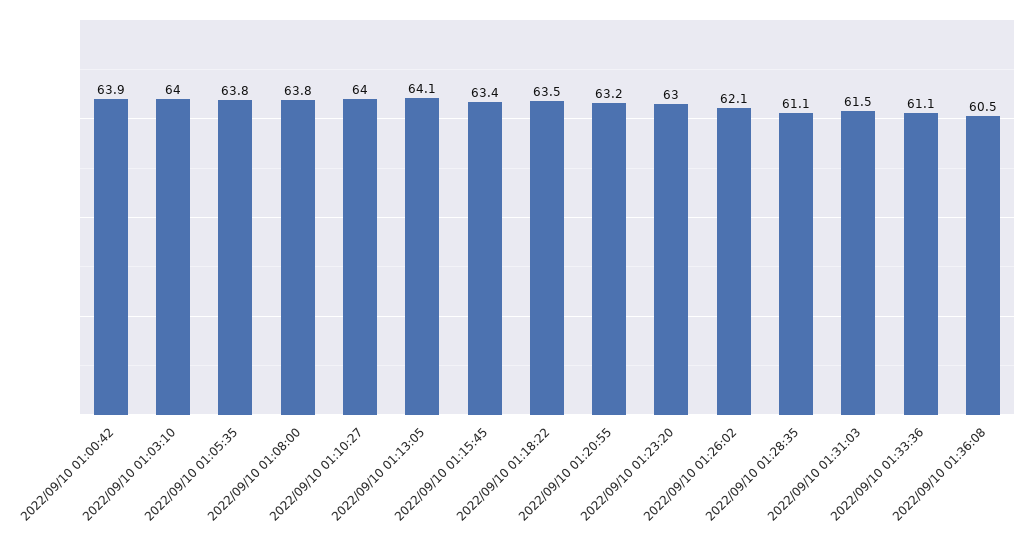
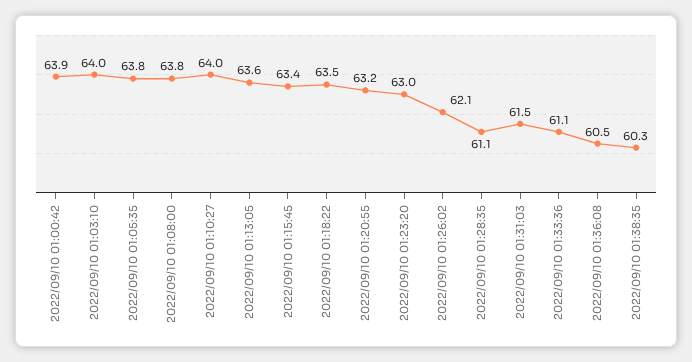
2022/09/10 01:13:05: 64.1 -> 63.6
2022/09/10 01:38:35: none -> 60.3

